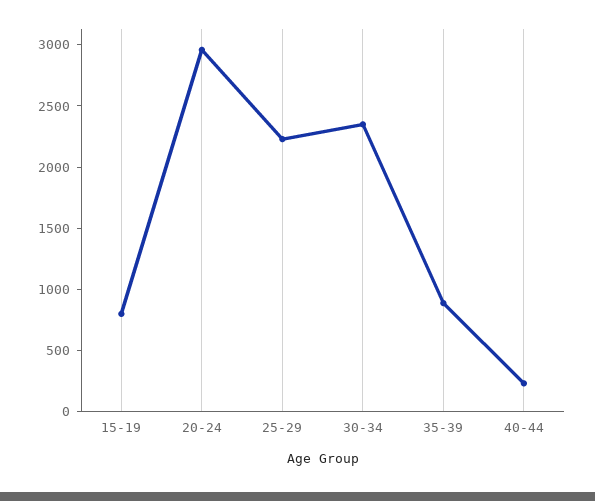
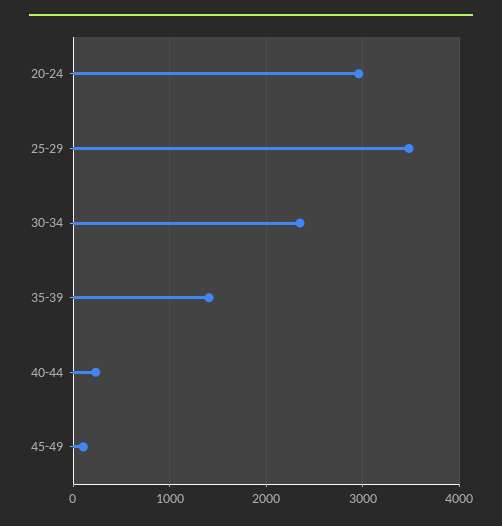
15-19: 800 -> none
25-29: 2200 -> 3500
35-39: 900 -> 1400
45-49: none -> 100

